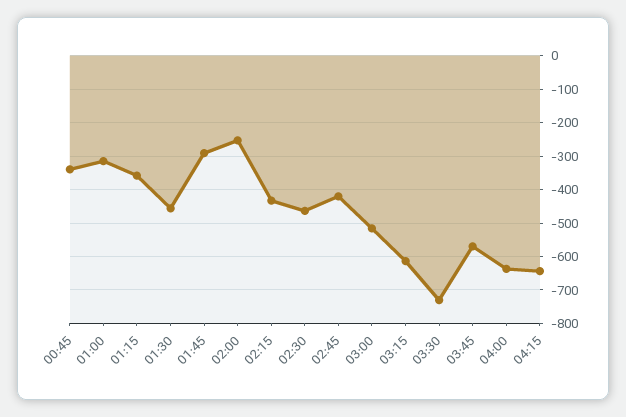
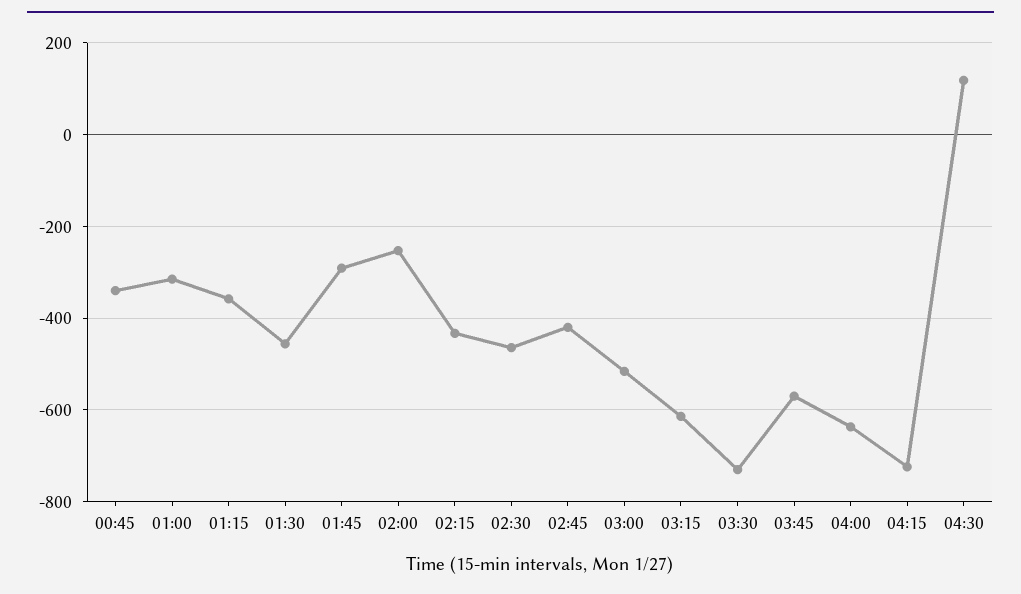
04:15: -640 -> -720
04:30: none -> 120

